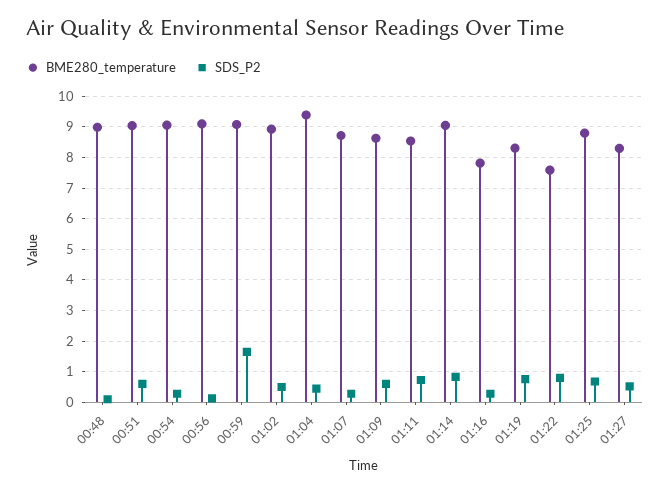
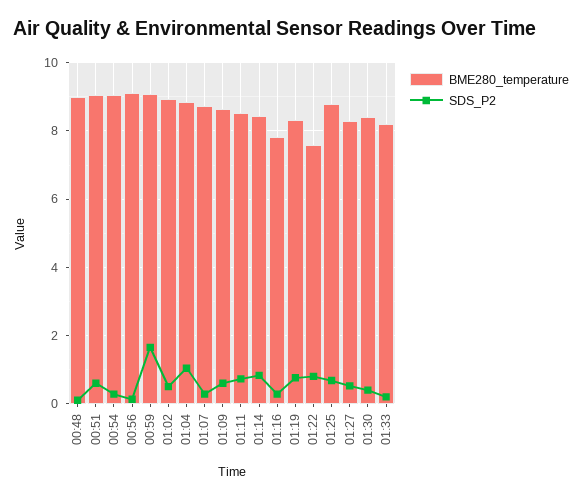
BME280_temperature, 01:04: 9.4 -> 8.8
SDS_P2, 01:04: 0.4 -> 1
BME280_temperature, 01:14: 9 -> 8.4
BME280_temperature, 01:30: none -> 8.4
SDS_P2, 01:30: none -> 0.4
BME280_temperature, 01:33: none -> 8.2
SDS_P2, 01:33: none -> 0.2

